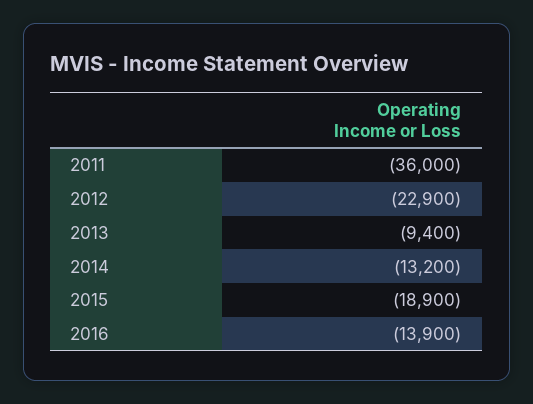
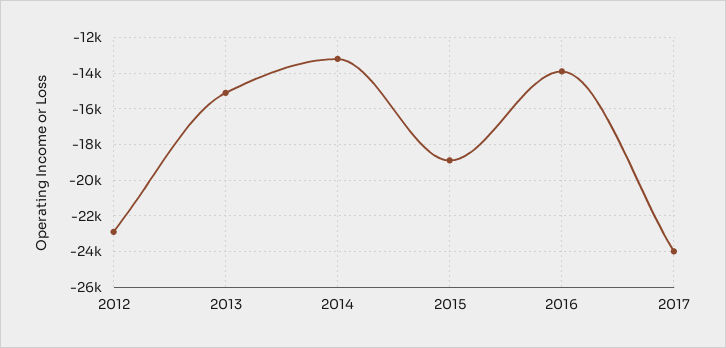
2011: -36000 -> none
2013: -9400 -> -15000
2017: none -> -24000

